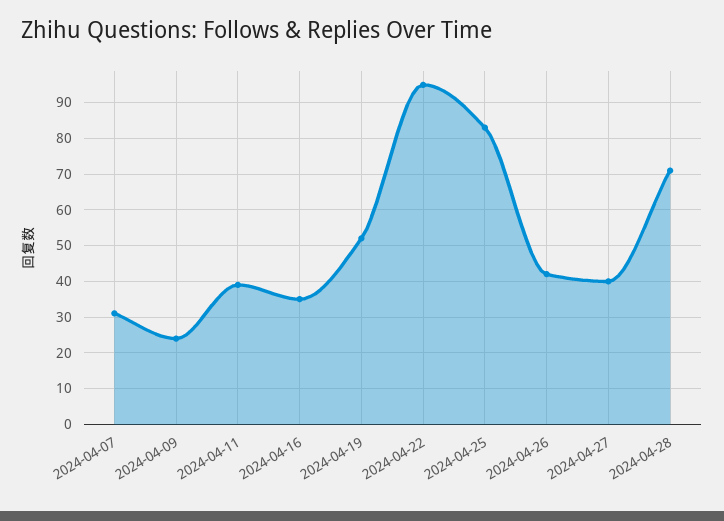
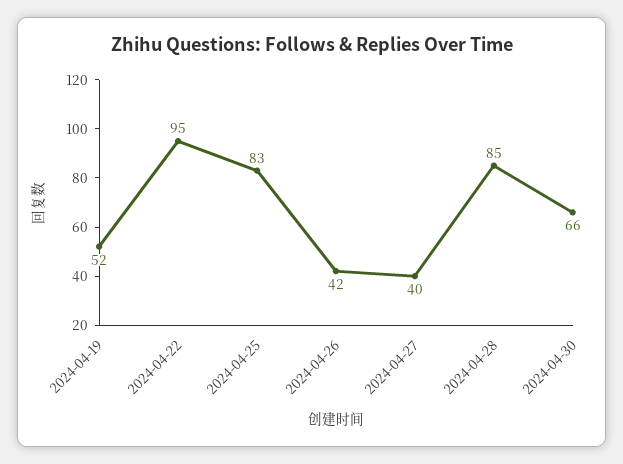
2024-04-07: 30 -> none
2024-04-09: 25 -> none
2024-04-11: 40 -> none
2024-04-16: 35 -> none
2024-04-28: 70 -> 85
2024-04-30: none -> 66

